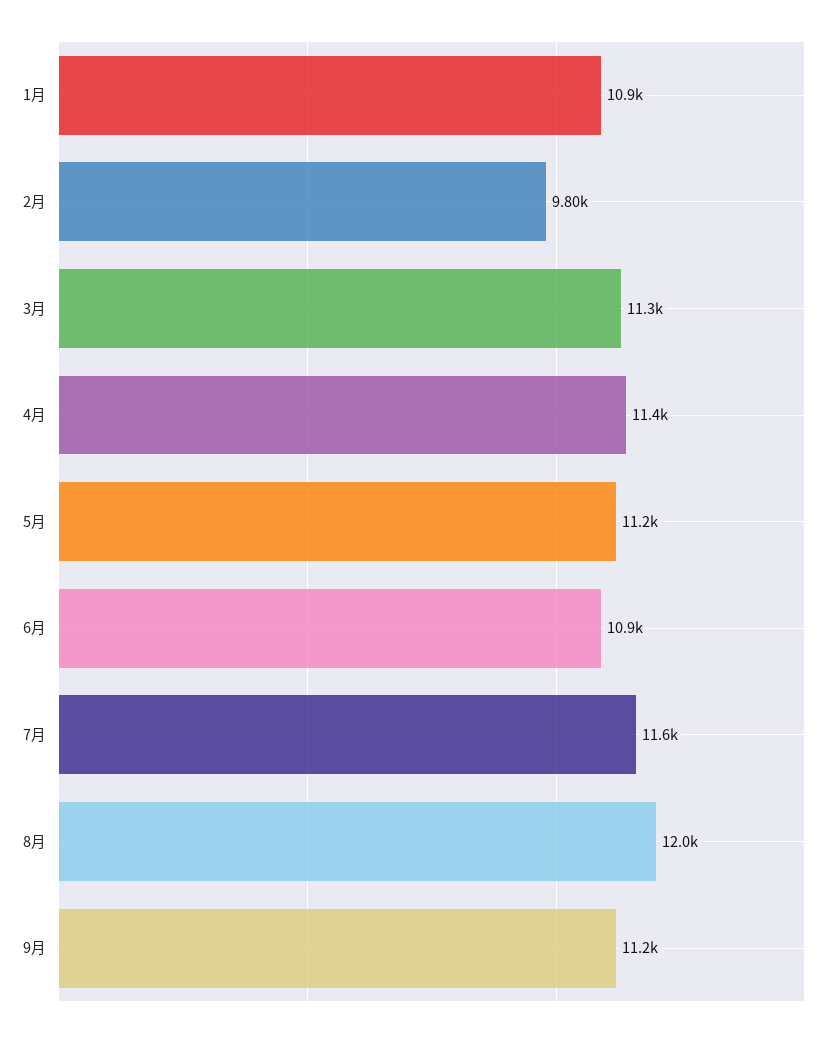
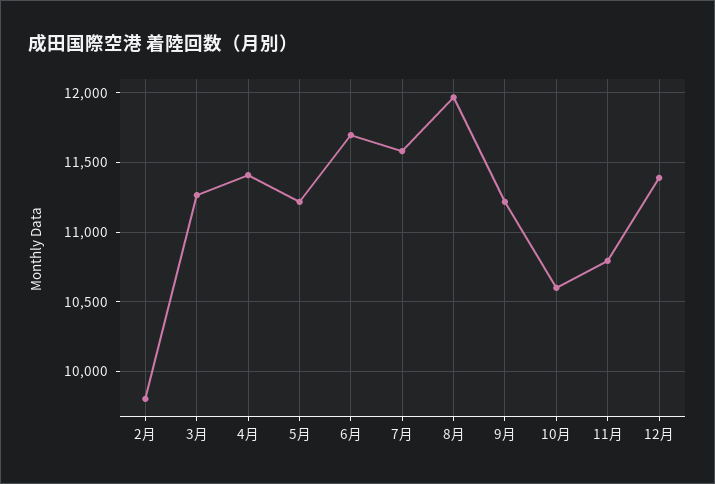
1月: 10900 -> none
6月: 10900 -> 11700
10月: none -> 10600
11月: none -> 10800
12月: none -> 11400

